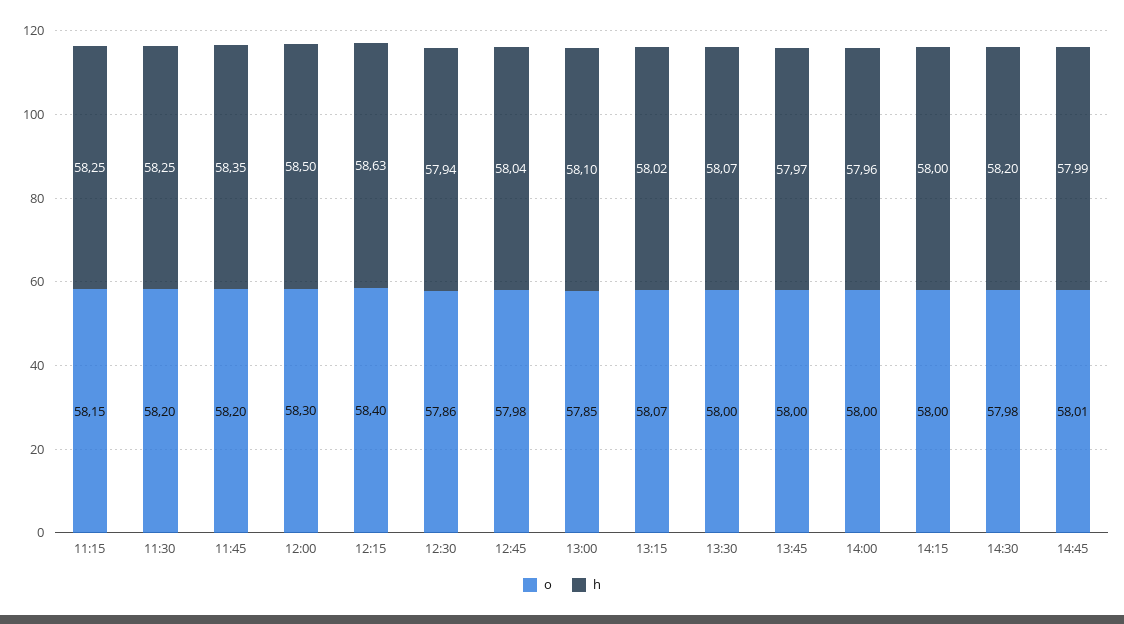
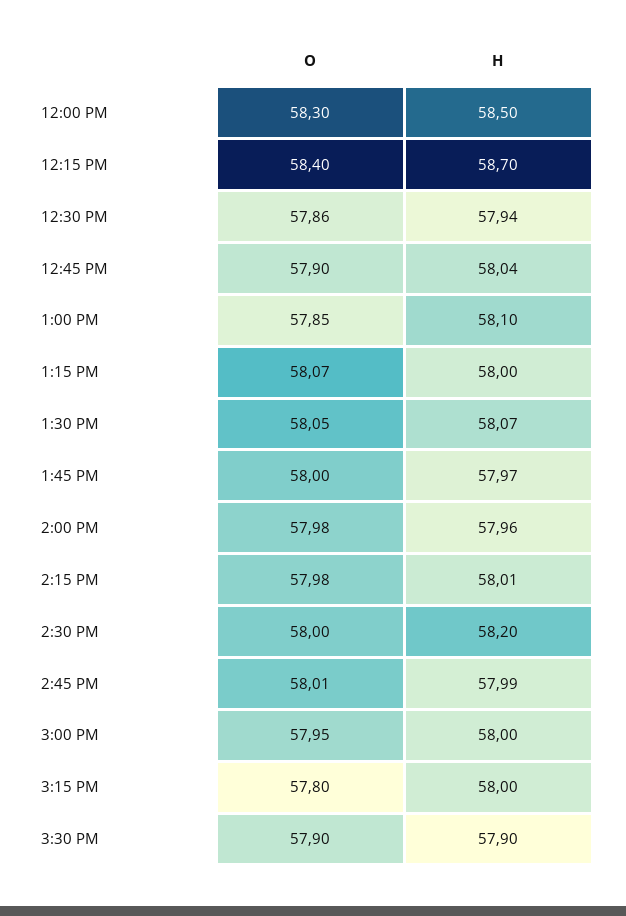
o, 11:15: 58.15 -> none
h, 11:15: 58.25 -> none
o, 11:30: 58.2 -> none
h, 11:30: 58.25 -> none
o, 11:45: 58.2 -> none
h, 11:45: 58.35 -> none
h, 12:15: 58.63 -> 58.7
o, 12:45: 57.98 -> 57.9
h, 13:15: 58.02 -> 58
o, 13:30: 58 -> 58.05
o, 14:00: 58 -> 57.98
o, 14:15: 58 -> 57.98
h, 14:15: 58 -> 58.01
o, 14:30: 57.98 -> 58
o, 3:00 PM: none -> 57.95
h, 3:00 PM: none -> 58
o, 3:15 PM: none -> 57.8
h, 3:15 PM: none -> 58
o, 3:30 PM: none -> 57.9
h, 3:30 PM: none -> 57.9

